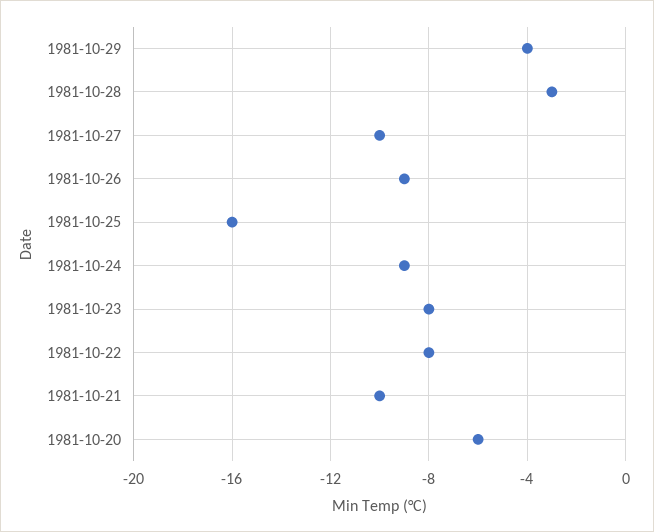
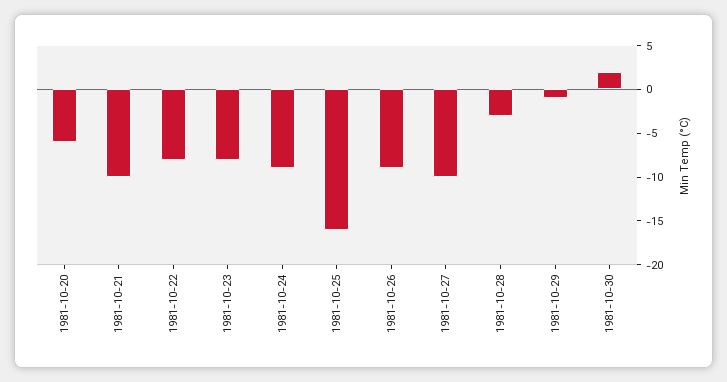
1981-10-29: -4 -> -1
1981-10-30: none -> 2

